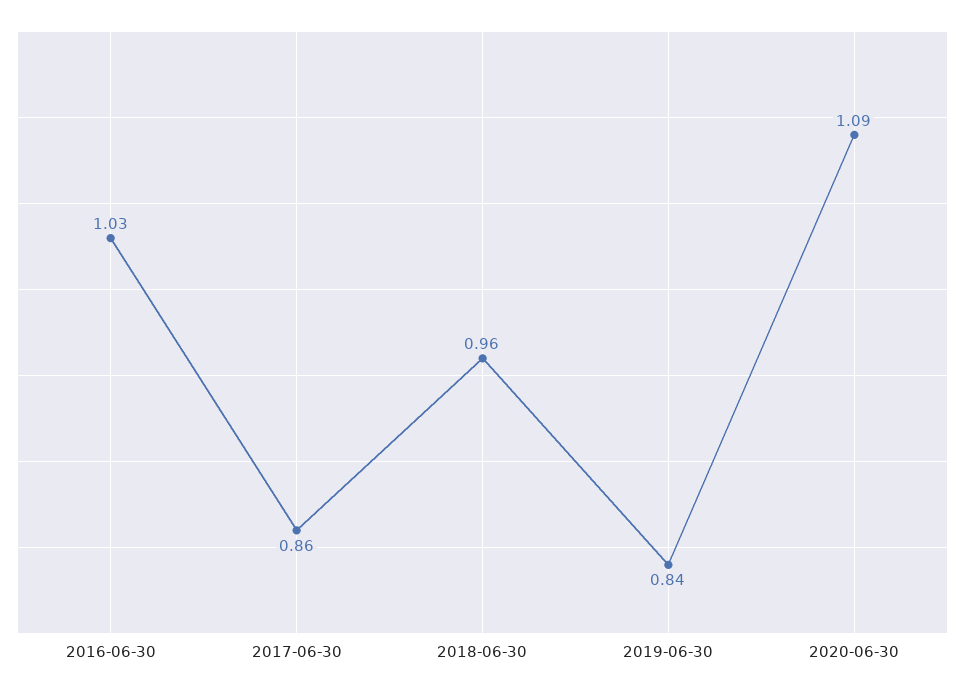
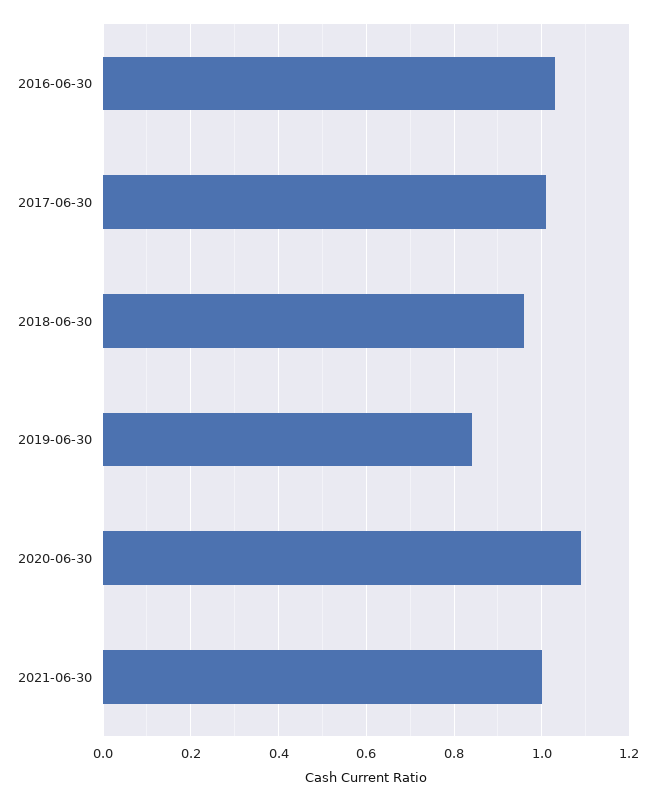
2017-06-30: 0.86 -> 1
2021-06-30: none -> 1

